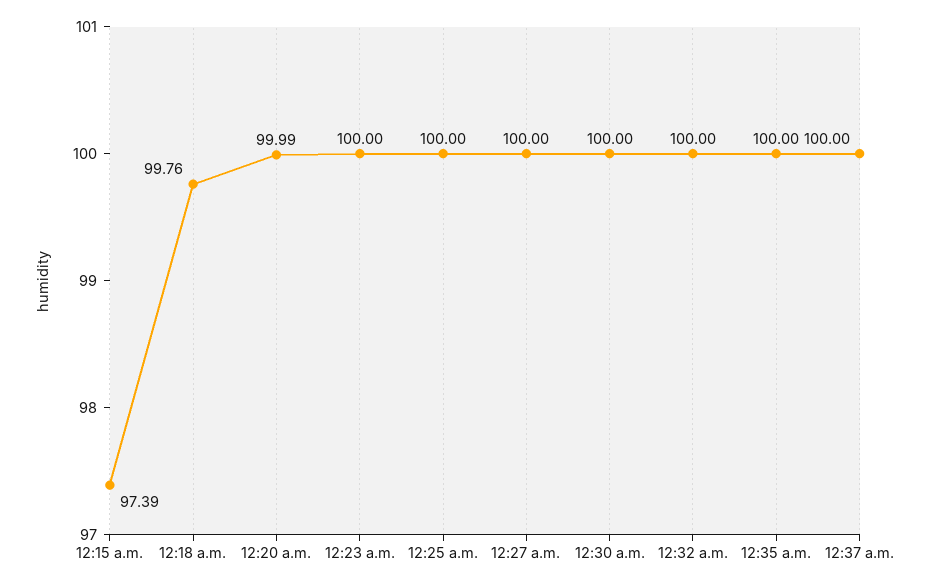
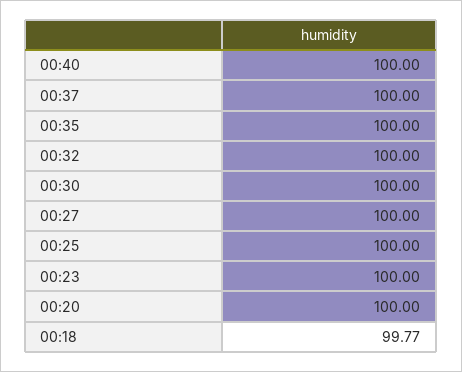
12:15 a.m.: 97.39 -> none
12:18 a.m.: 99.76 -> 99.77
12:20 a.m.: 99.99 -> 100
00:40: none -> 100

